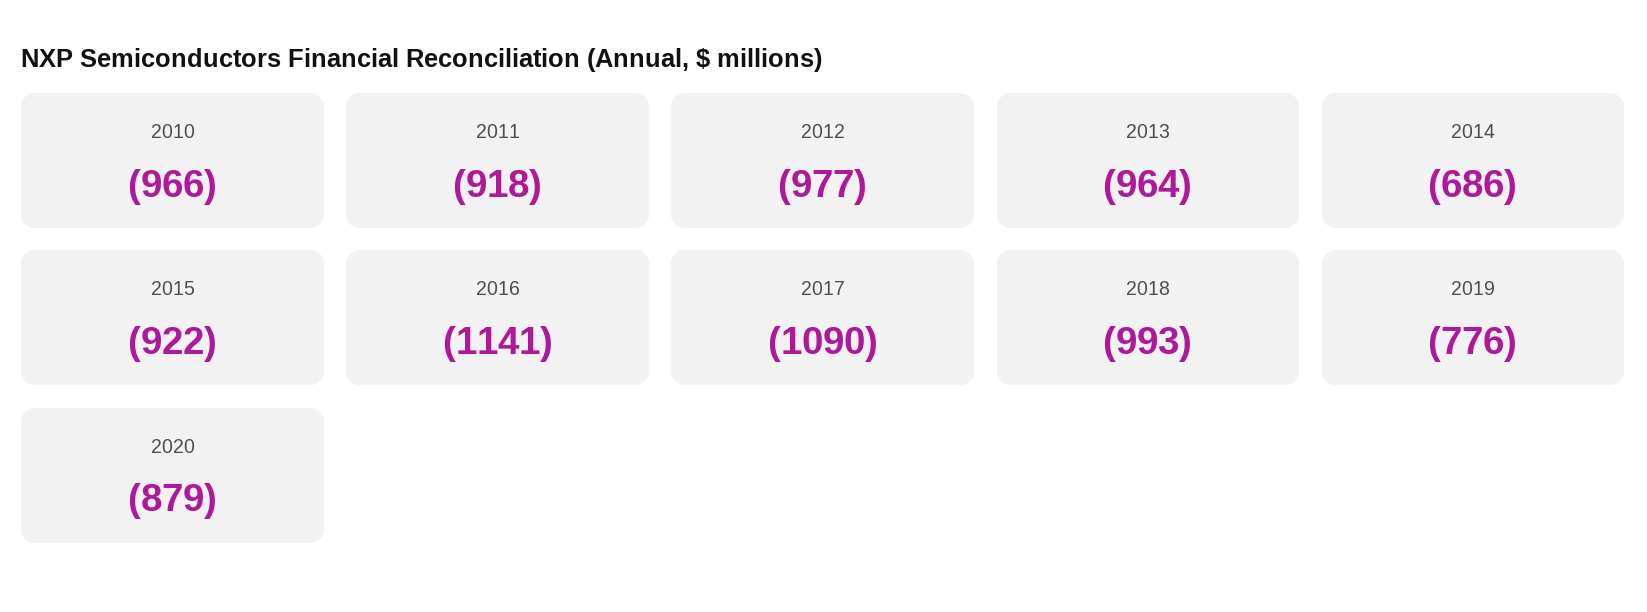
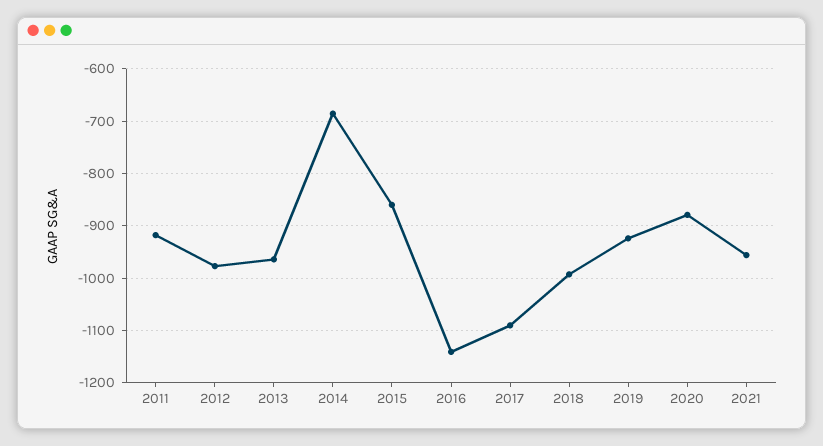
2010: -966 -> none
2015: -922 -> -860
2019: -776 -> -920
2021: none -> -960

